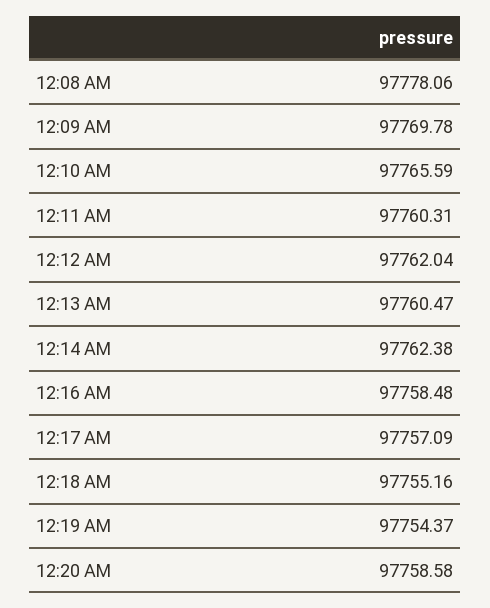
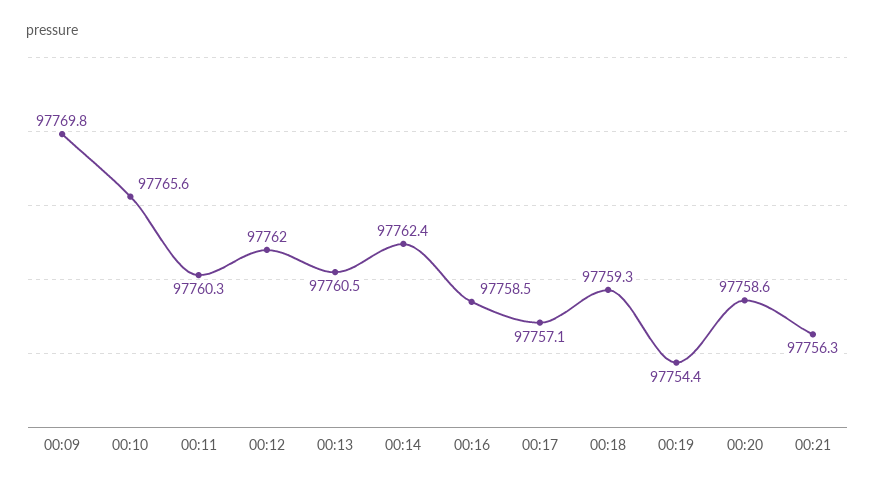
12:08 AM: 97778.06 -> none
12:18 AM: 97755.16 -> 97759.3
00:21: none -> 97756.3

